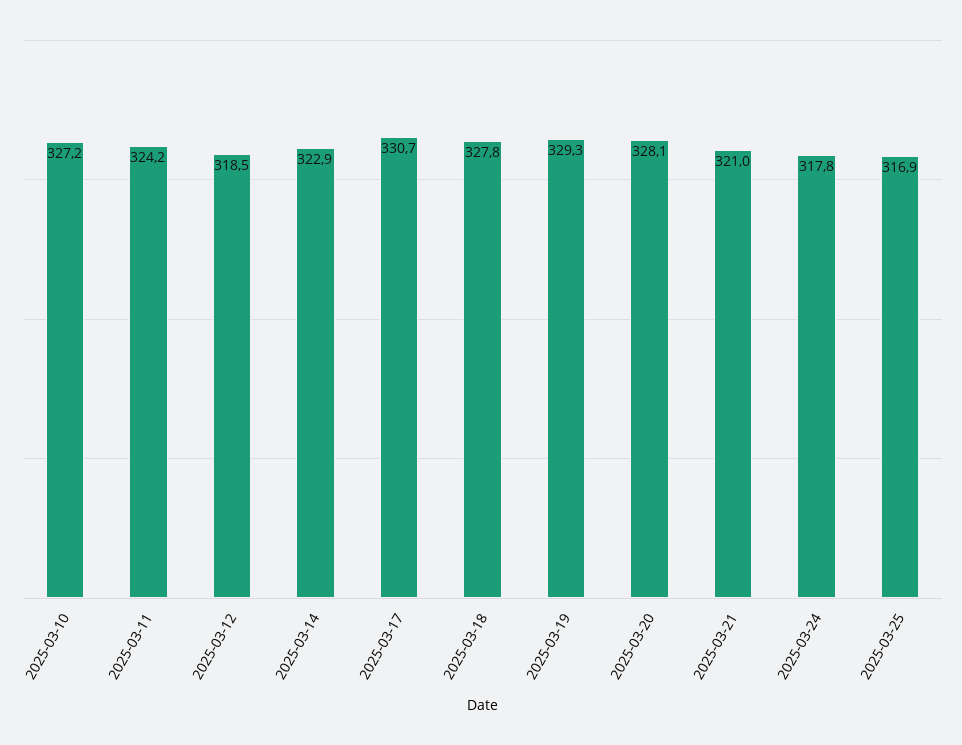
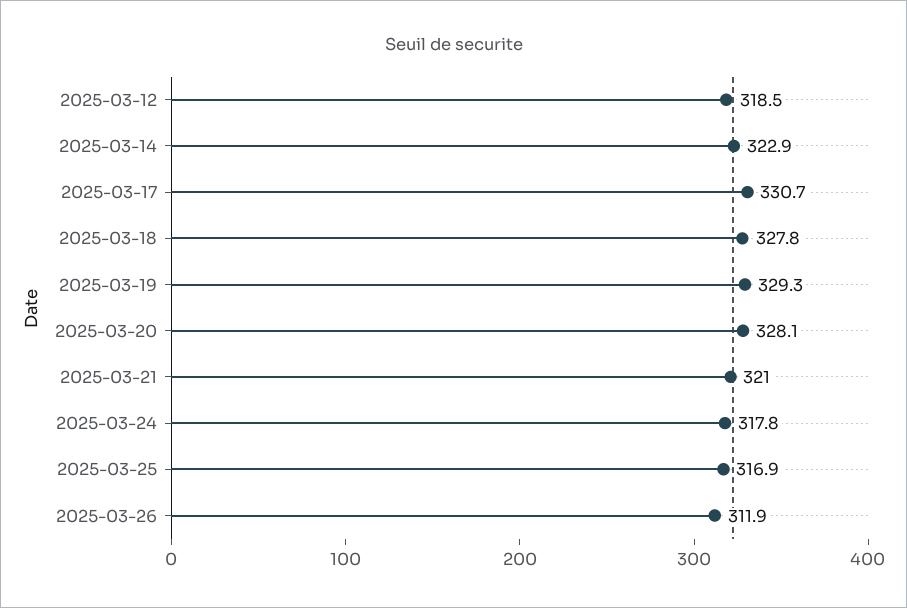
2025-03-10: 327.2 -> none
2025-03-11: 324.2 -> none
2025-03-26: none -> 311.9

